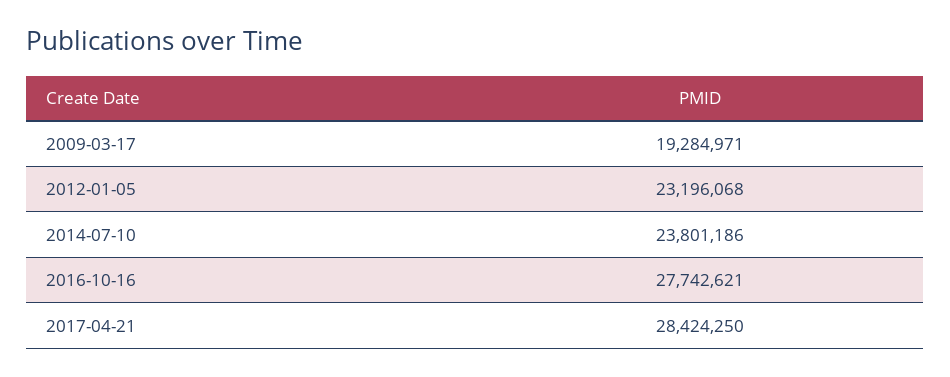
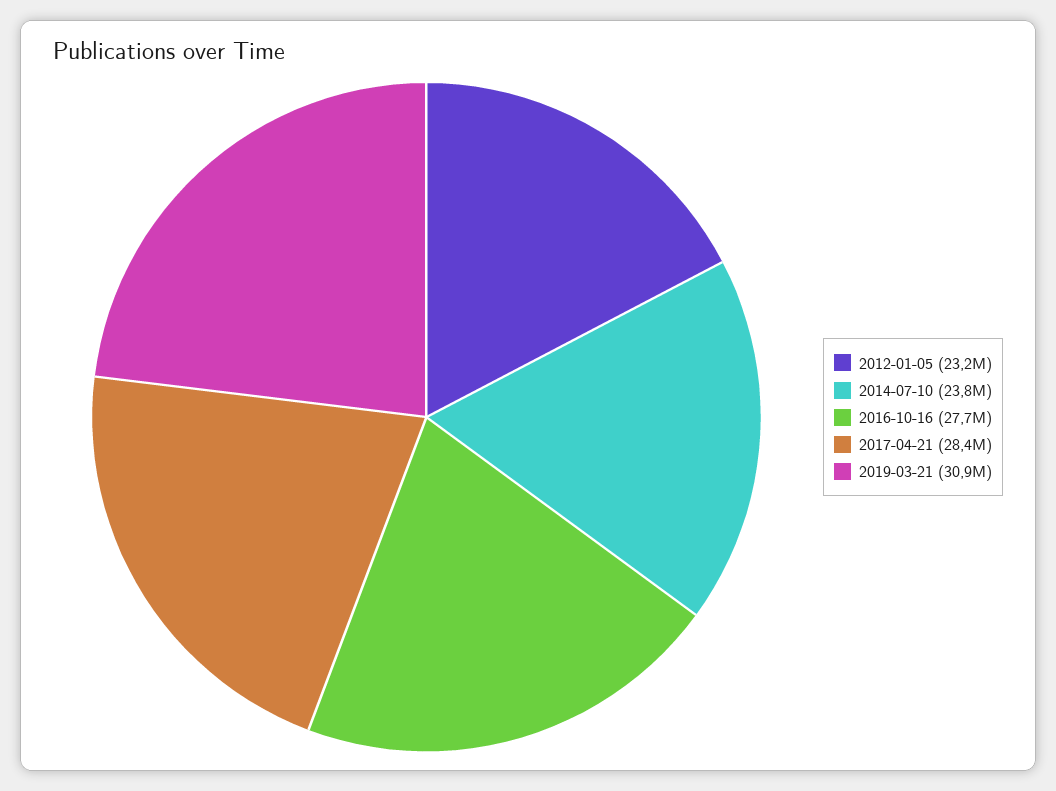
2009-03-17: 19284971 -> none
2019-03-21: none -> 30900000

